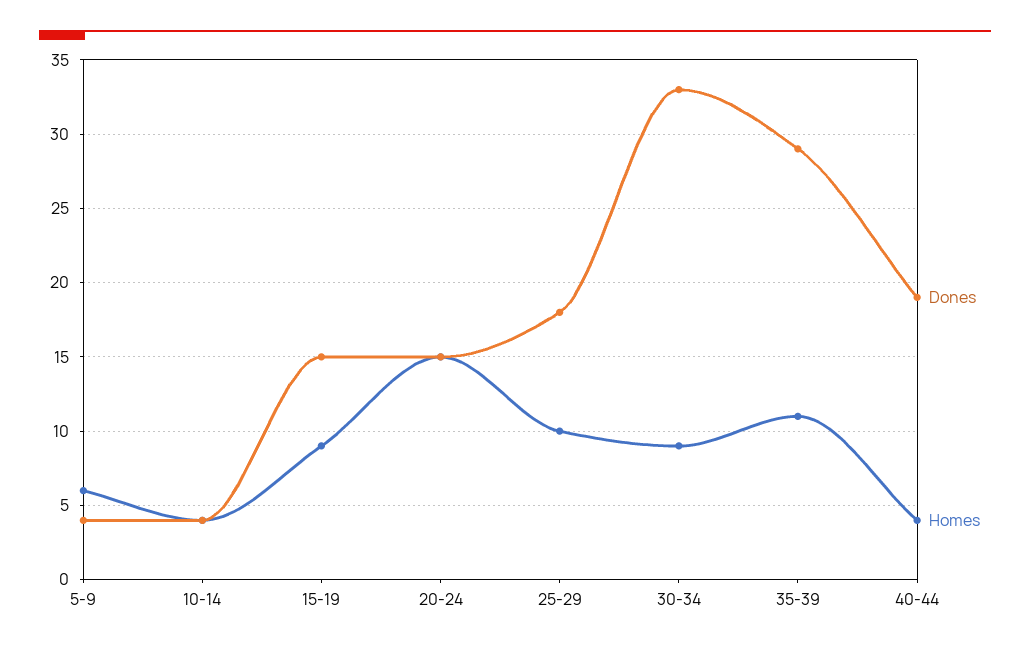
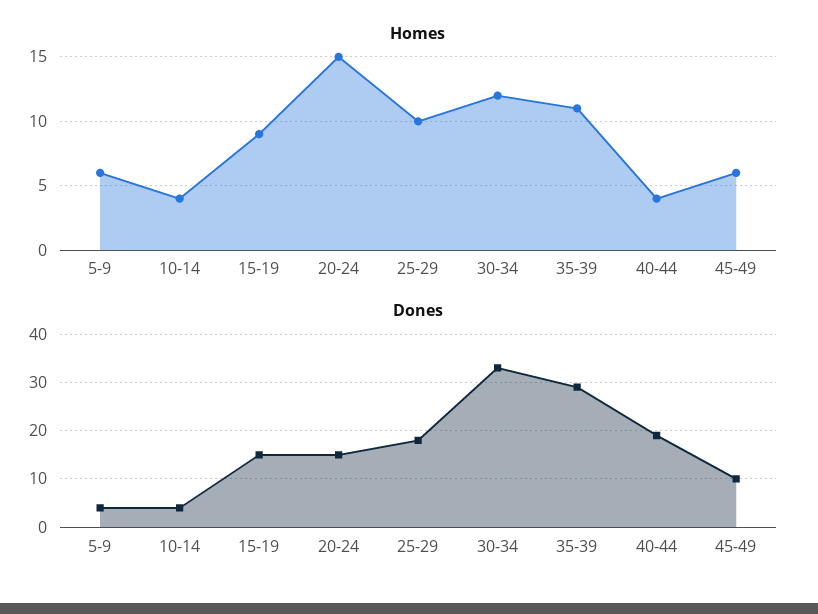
Homes, 30-34: 9 -> 12
Homes, 45-49: none -> 6
Dones, 45-49: none -> 10

